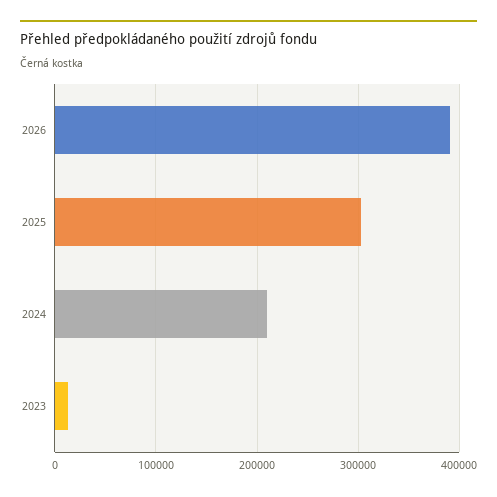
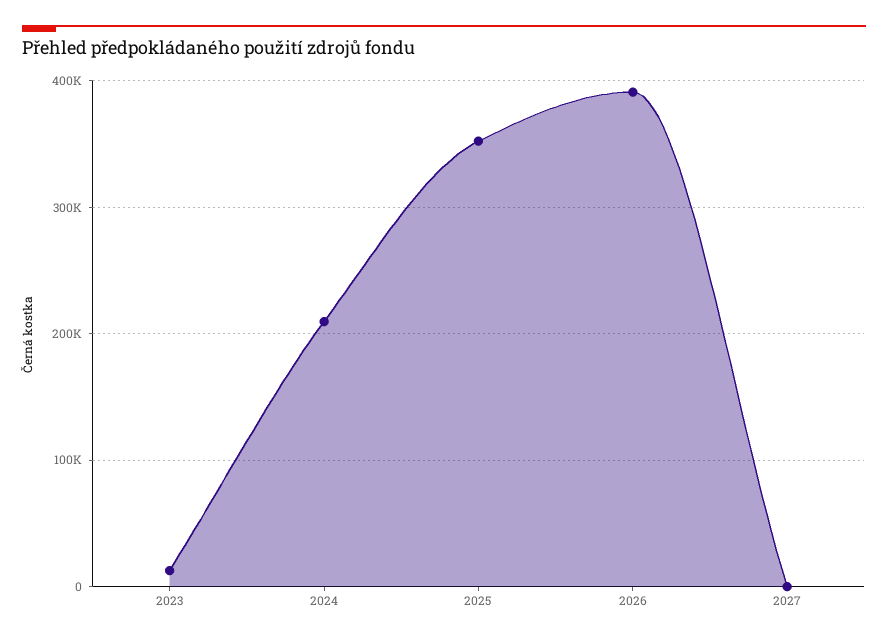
2025: 300000 -> 350000
2027: none -> 0

